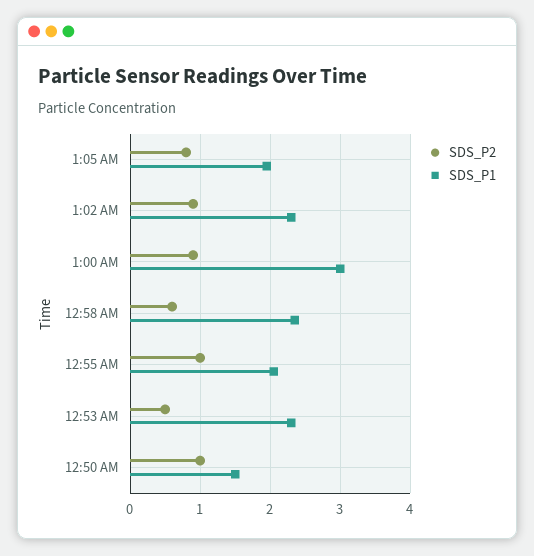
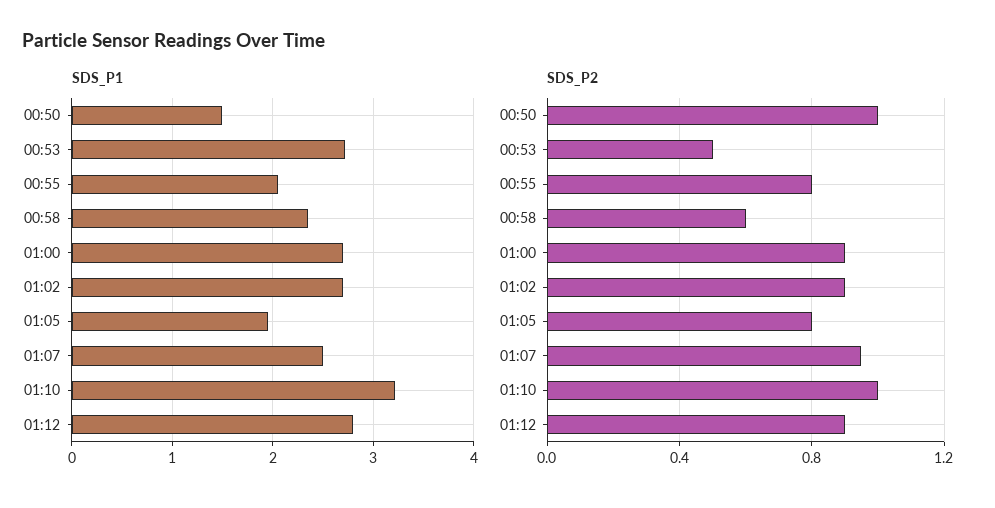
SDS_P1, 1:02 AM: 2.3 -> 2.7
SDS_P1, 1:00 AM: 3 -> 2.7
SDS_P2, 12:55 AM: 1 -> 0.8
SDS_P1, 12:53 AM: 2.3 -> 2.7
SDS_P1, 01:07: none -> 2.5
SDS_P1, 01:10: none -> 3.2
SDS_P1, 01:12: none -> 2.8
SDS_P2, 01:07: none -> 0.95
SDS_P2, 01:10: none -> 1
SDS_P2, 01:12: none -> 0.9

